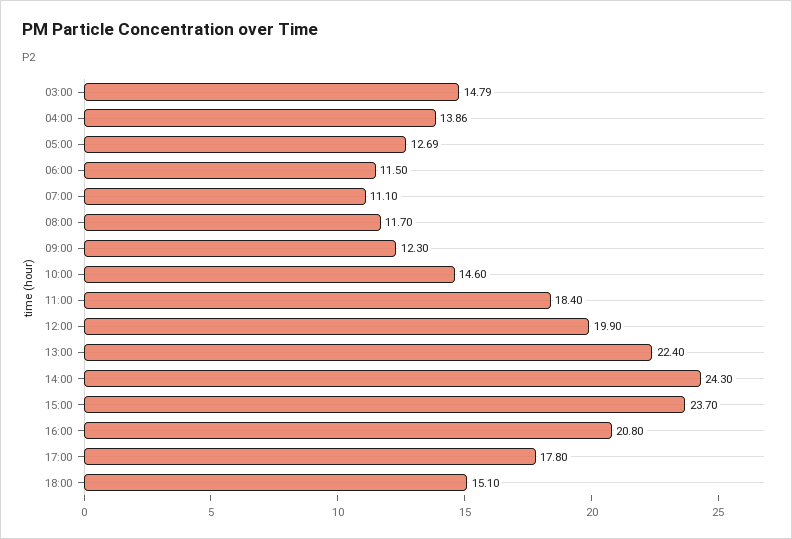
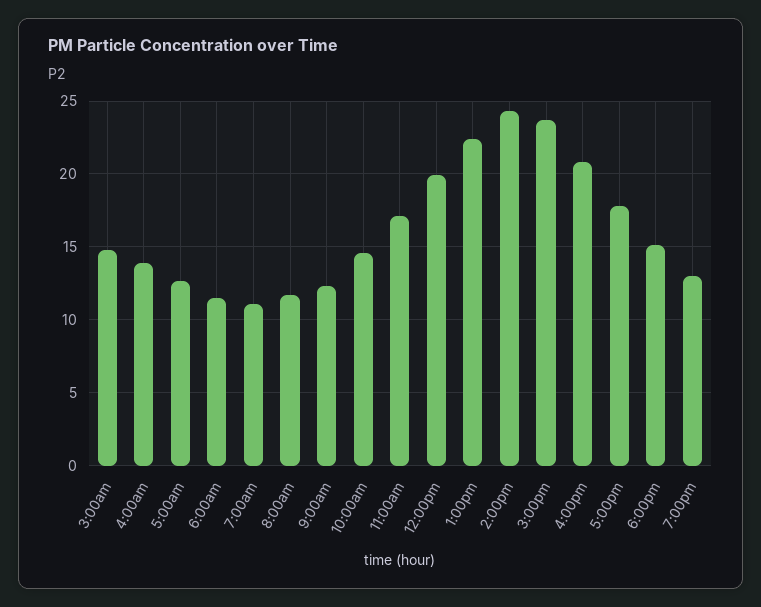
11:00: 18.4 -> 17
7:00pm: none -> 13

